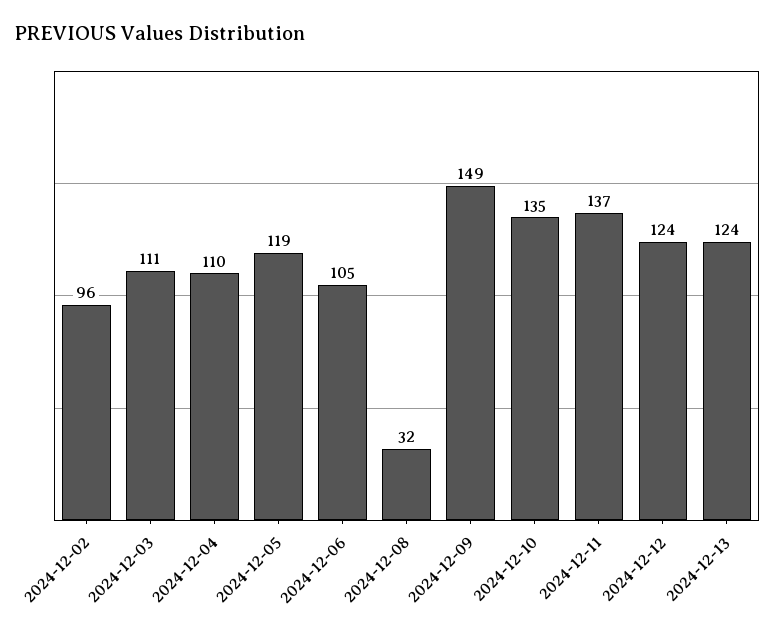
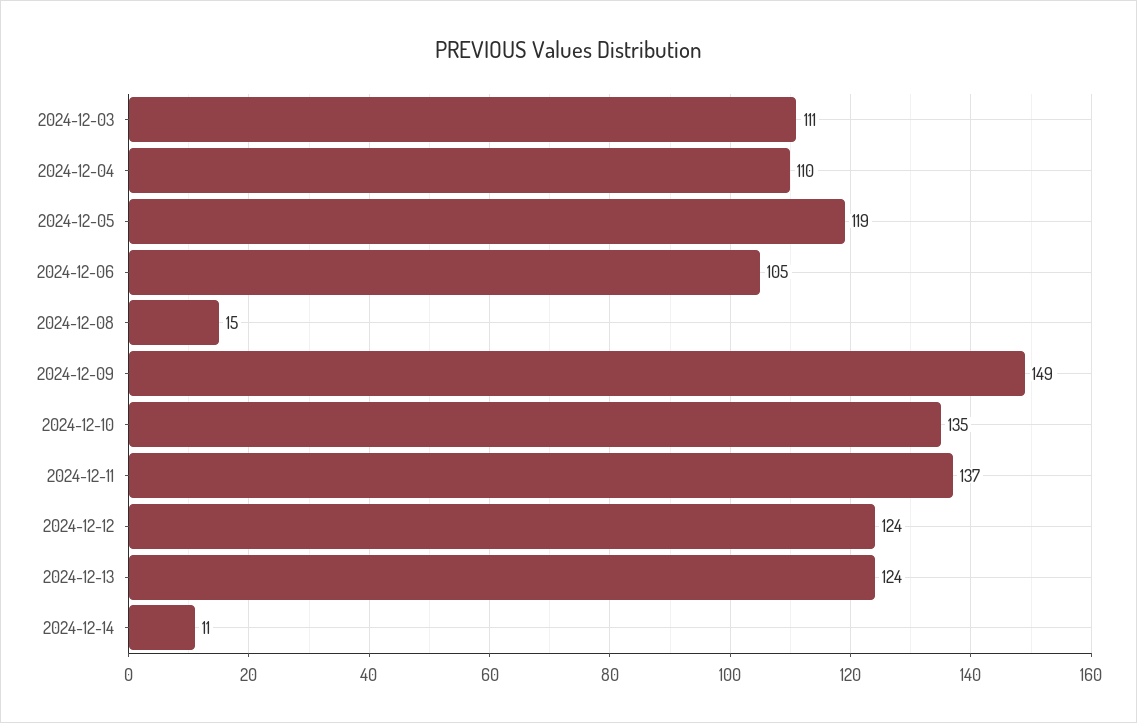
2024-12-02: 96 -> none
2024-12-08: 32 -> 15
2024-12-14: none -> 11

